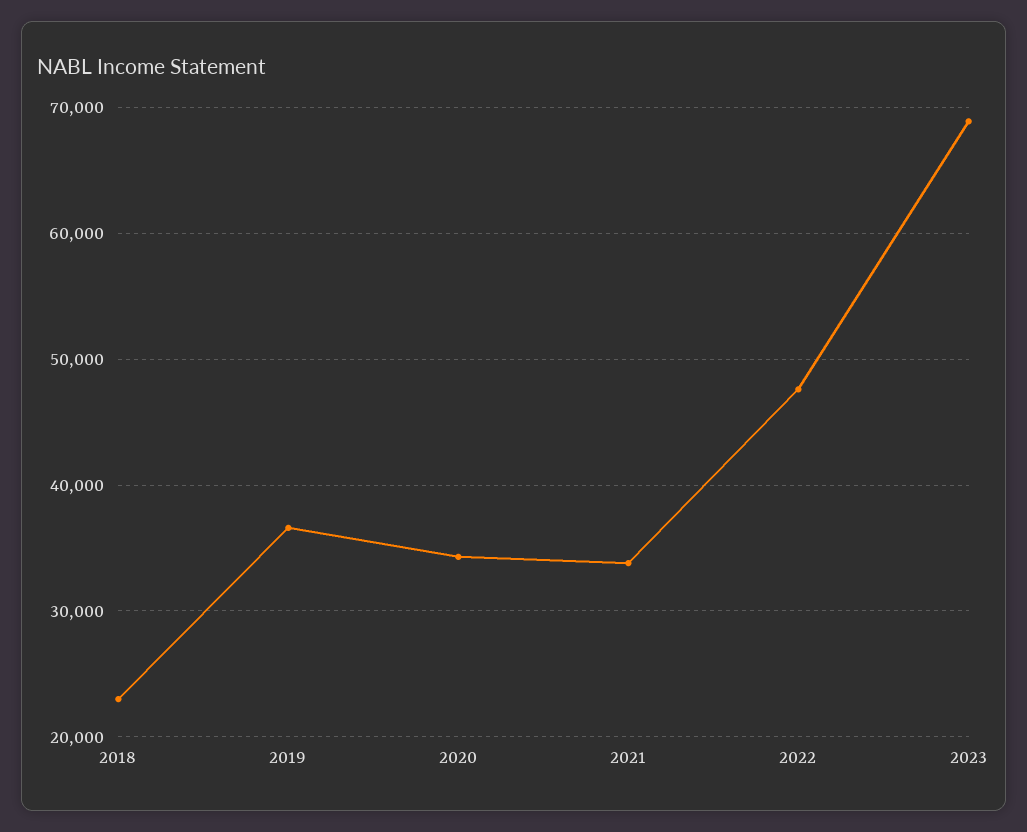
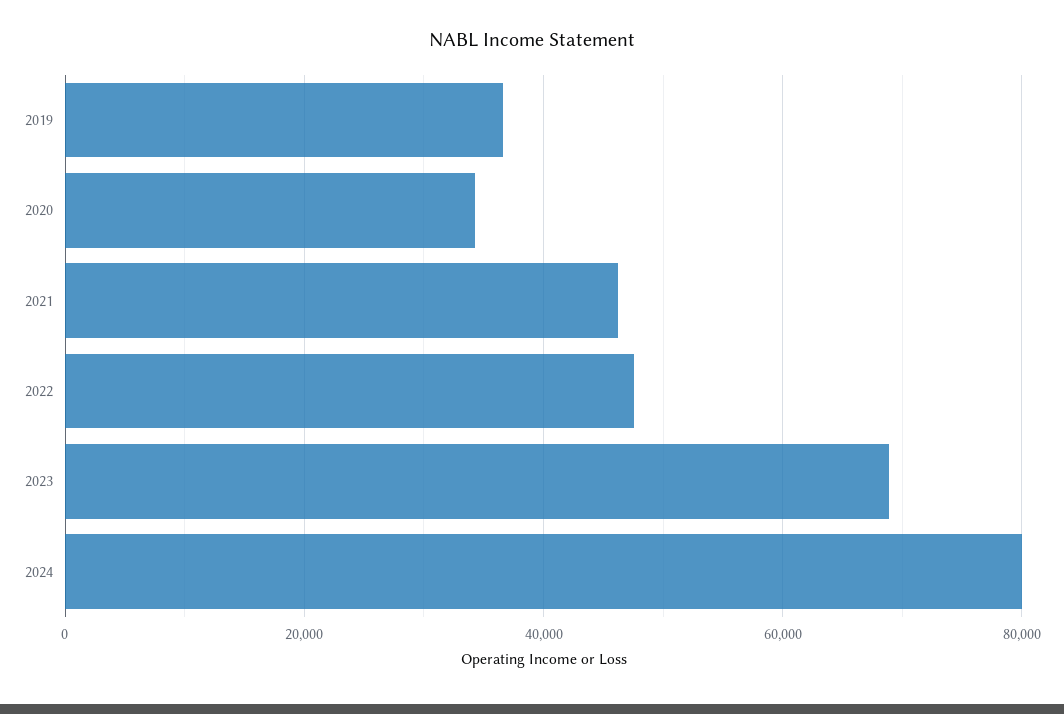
2018: 23000 -> none
2021: 34000 -> 46000
2024: none -> 80000

